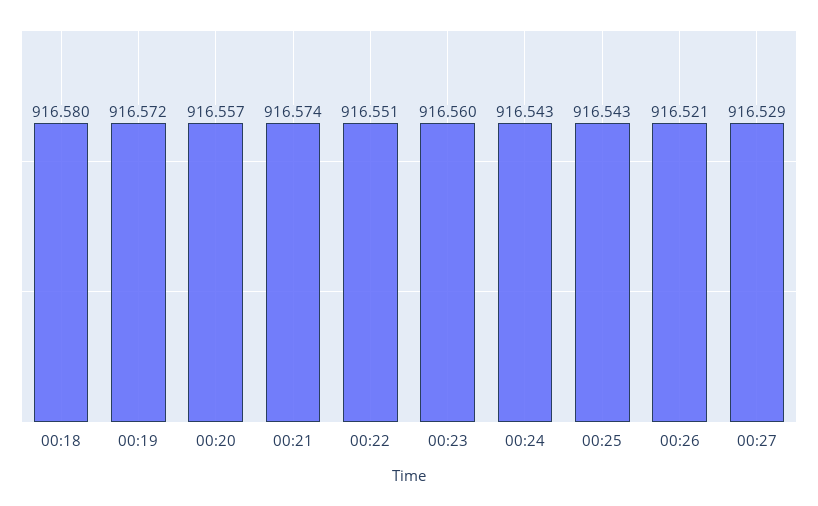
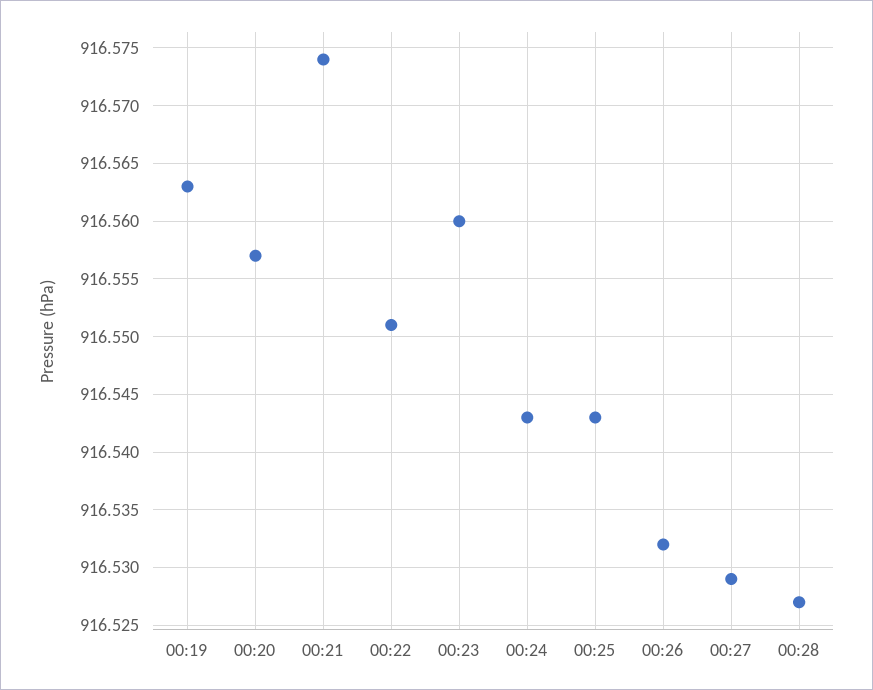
00:18: 916.58 -> none
00:19: 916.572 -> 916.563
00:26: 916.521 -> 916.532
00:28: none -> 916.527

